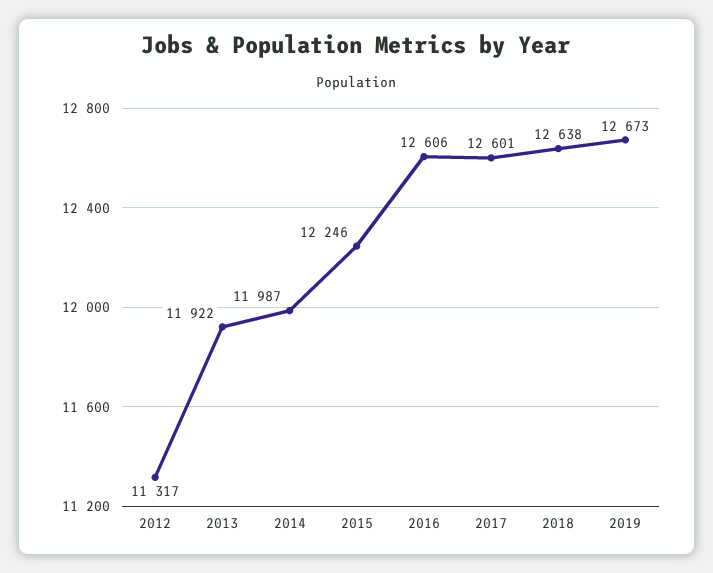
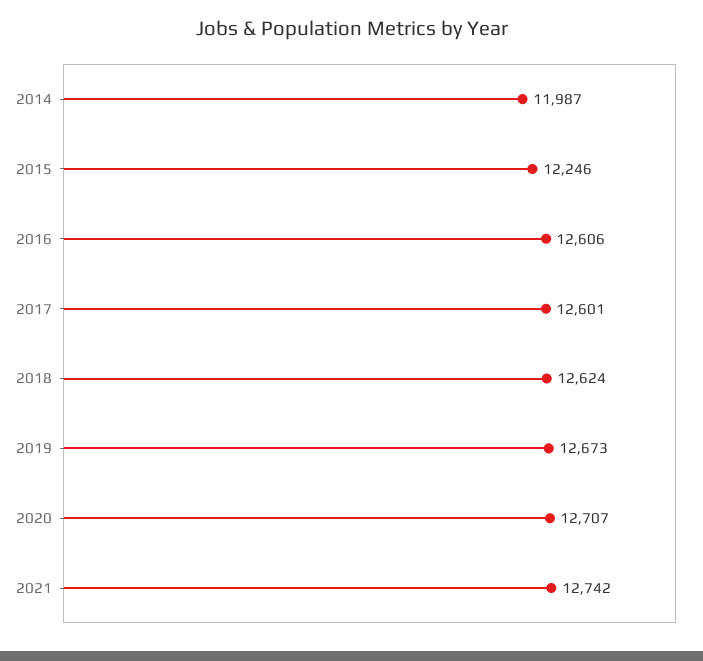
2012: 11317 -> none
2013: 11922 -> none
2018: 12638 -> 12624
2020: none -> 12707
2021: none -> 12742

